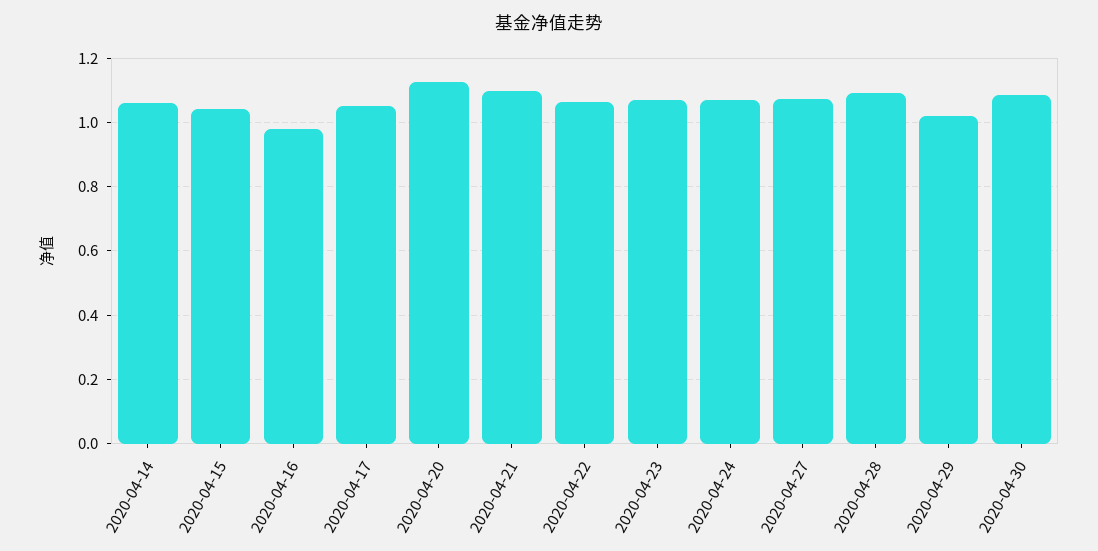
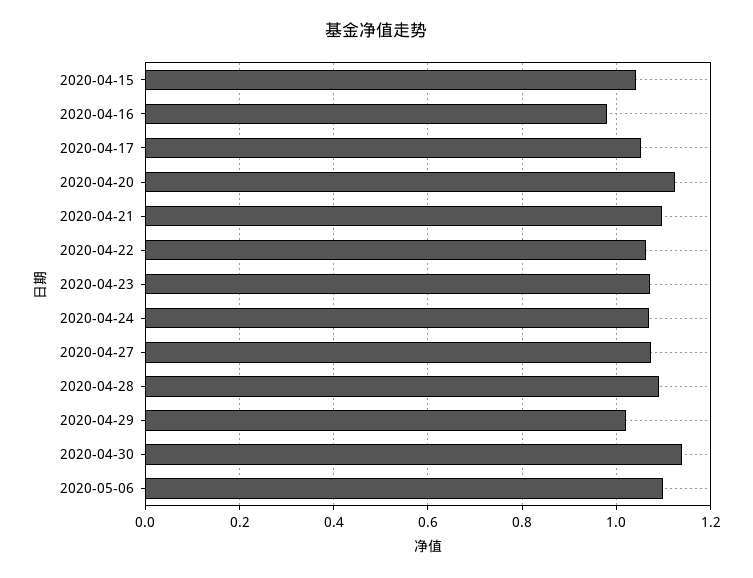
2020-04-14: 1.06 -> none
2020-04-30: 1.08 -> 1.14
2020-05-06: none -> 1.1

